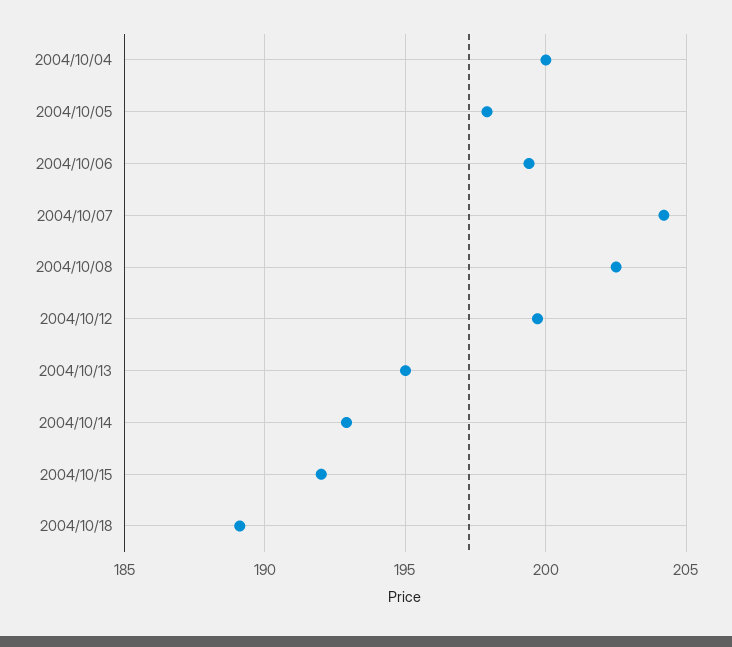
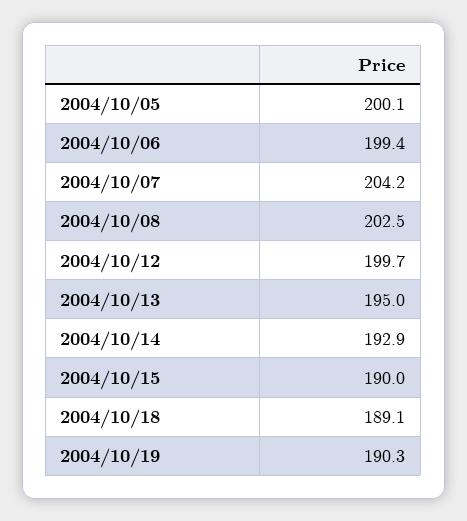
2004/10/04: 200 -> none
2004/10/05: 198 -> 200.1
2004/10/15: 192 -> 190
2004/10/19: none -> 190.3

